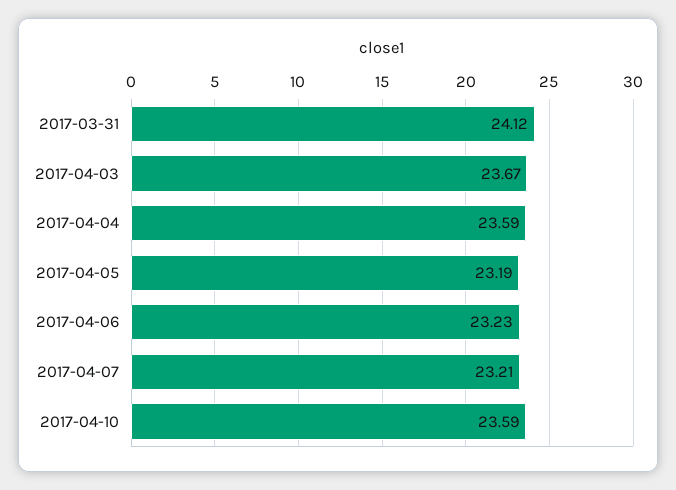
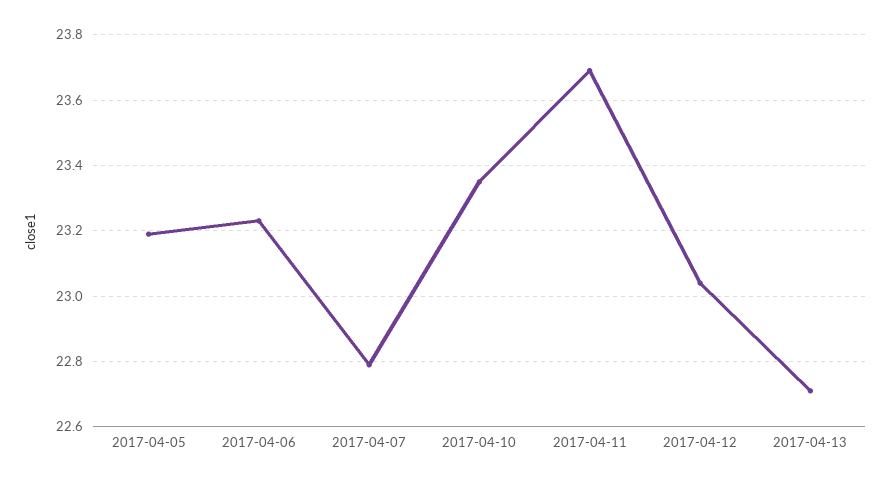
2017-03-31: 24.12 -> none
2017-04-03: 23.67 -> none
2017-04-04: 23.59 -> none
2017-04-07: 23.21 -> 22.8
2017-04-10: 23.59 -> 23.35
2017-04-11: none -> 23.7
2017-04-12: none -> 23.05
2017-04-13: none -> 22.7

